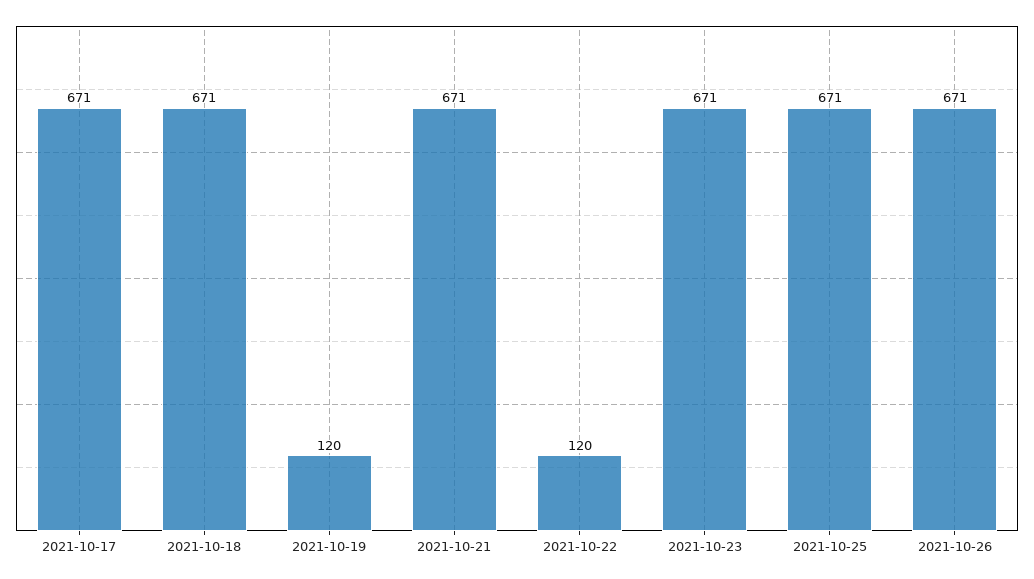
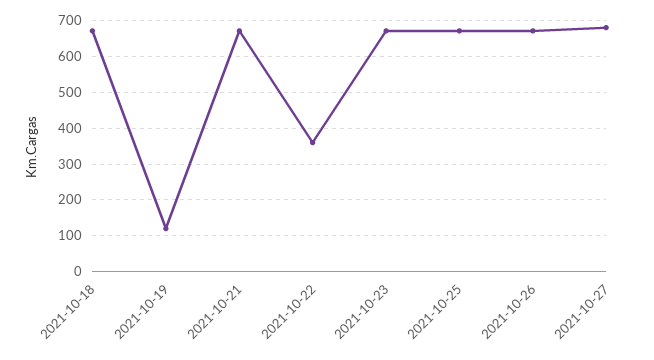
2021-10-17: 671 -> none
2021-10-22: 120 -> 360
2021-10-27: none -> 680

